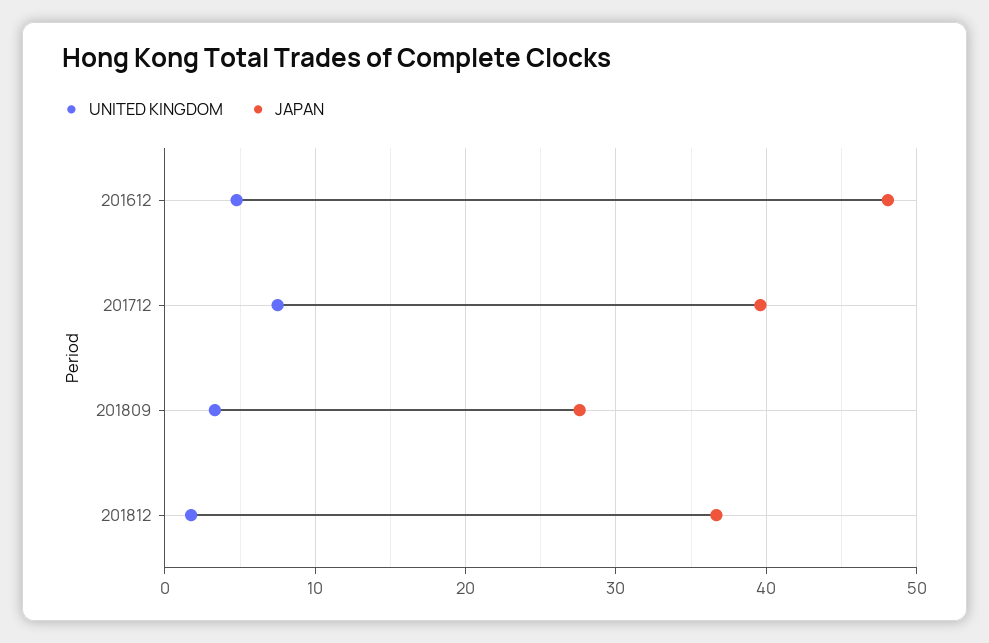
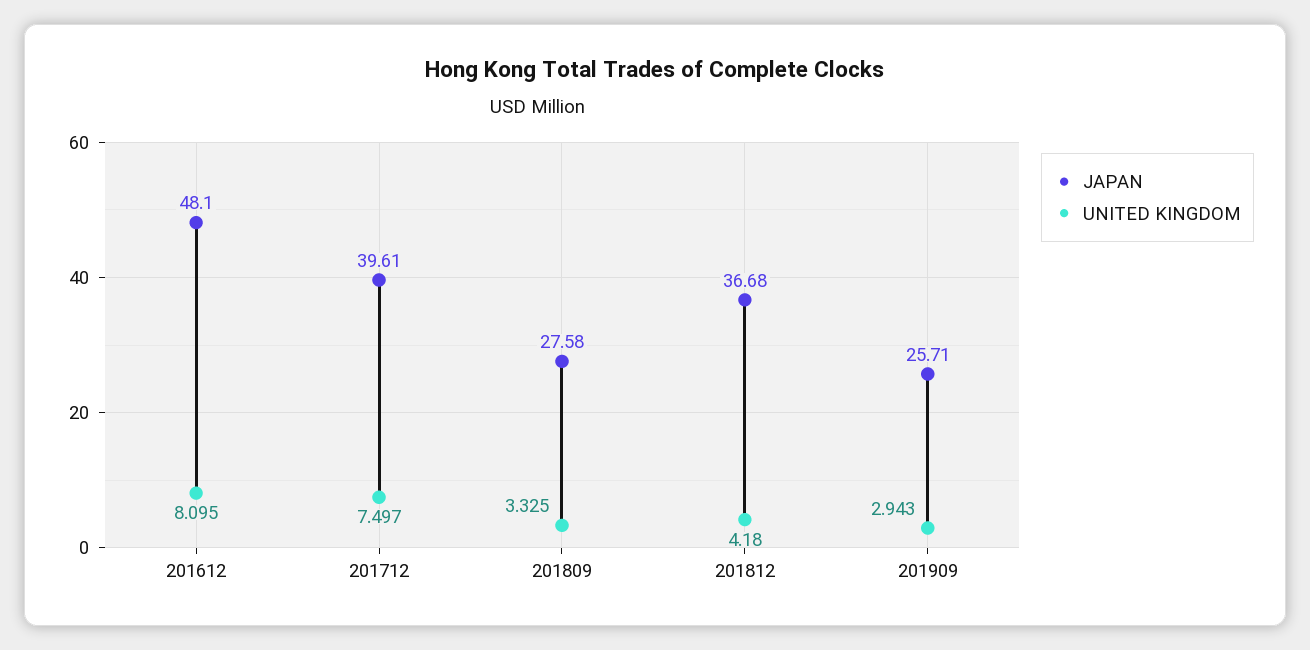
UNITED KINGDOM, 201612: 5 -> 8.095
UNITED KINGDOM, 201812: 2 -> 4.18
JAPAN, 201909: none -> 25.71
UNITED KINGDOM, 201909: none -> 2.943

